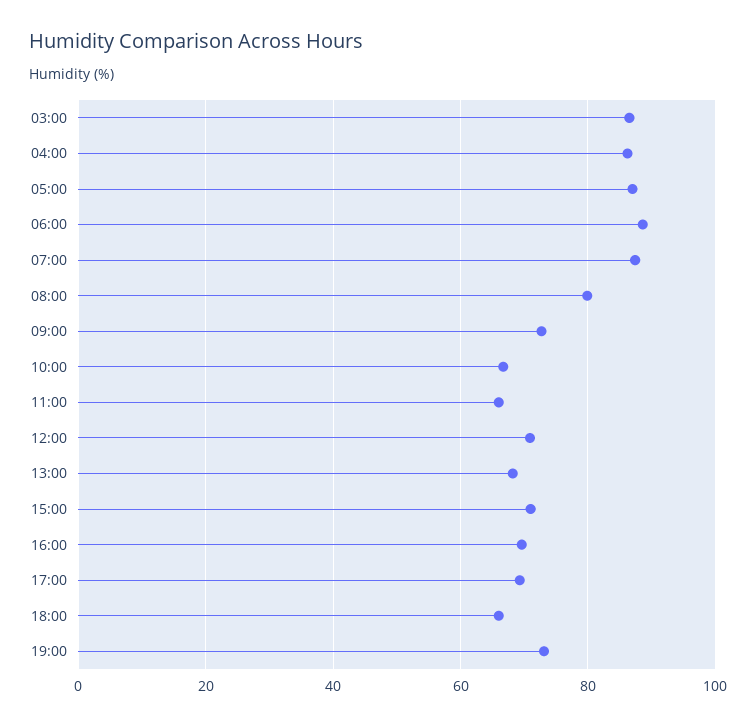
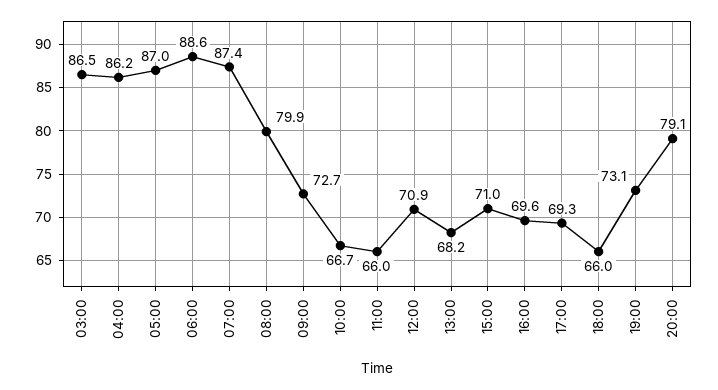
20:00: none -> 79.1

